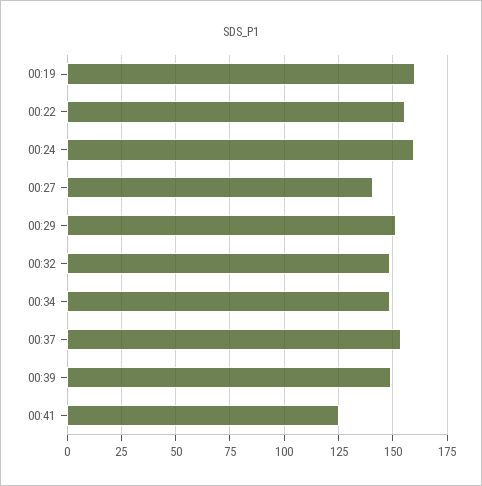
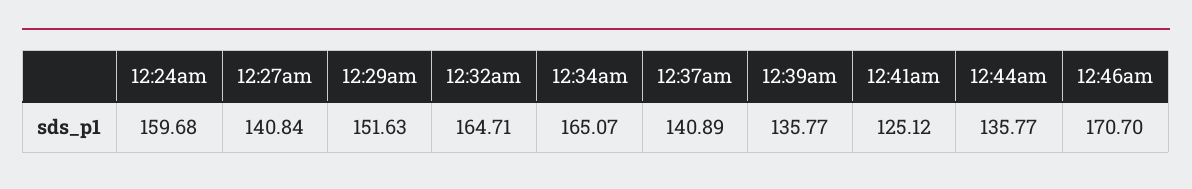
00:19: 160 -> none
00:22: 155 -> none
00:32: 150 -> 164.71
00:34: 150 -> 165.07
00:37: 155 -> 140.89
00:39: 150 -> 135.77
12:44am: none -> 135.77
12:46am: none -> 170.7

